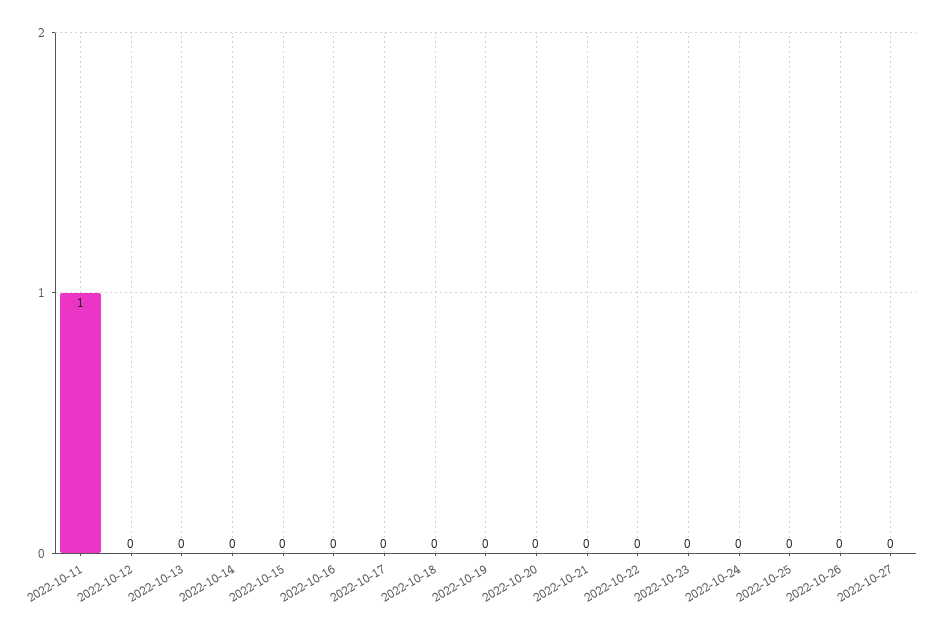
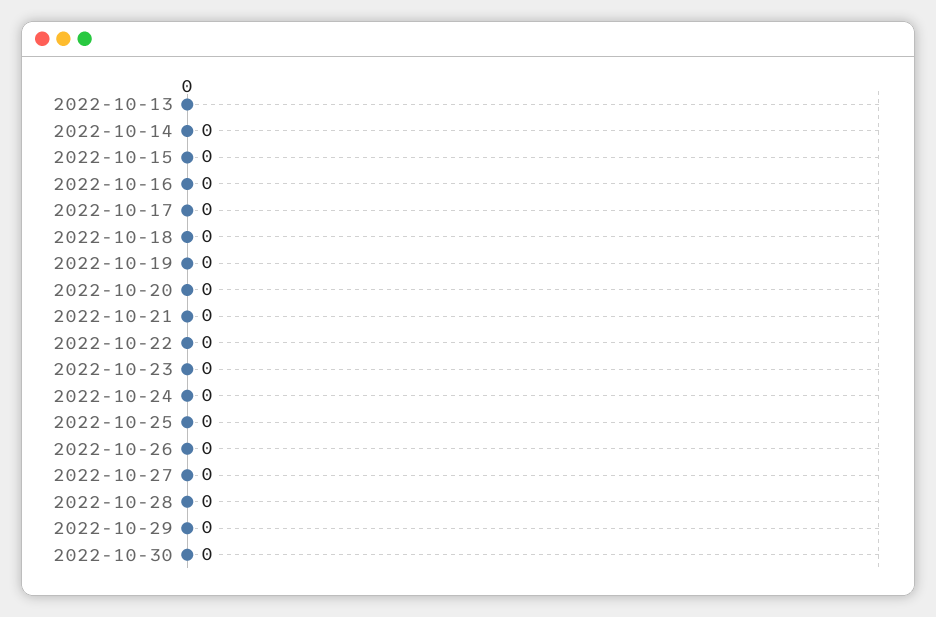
2022-10-11: 1 -> none
2022-10-12: 0 -> none
2022-10-28: none -> 0
2022-10-29: none -> 0
2022-10-30: none -> 0

